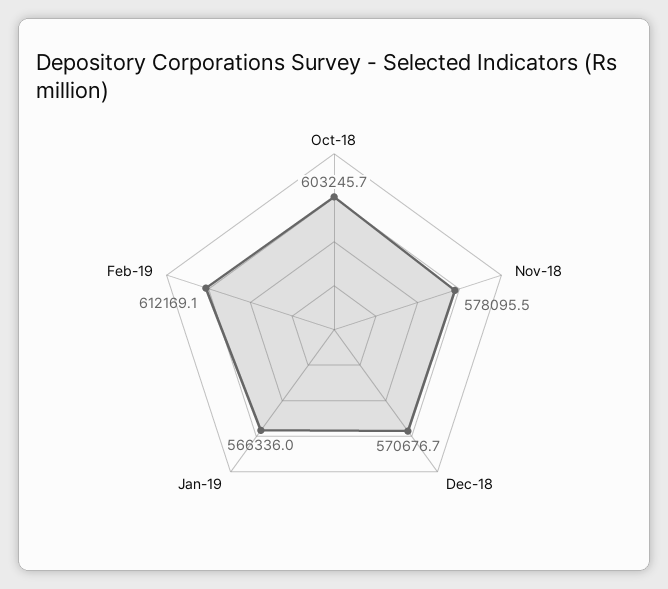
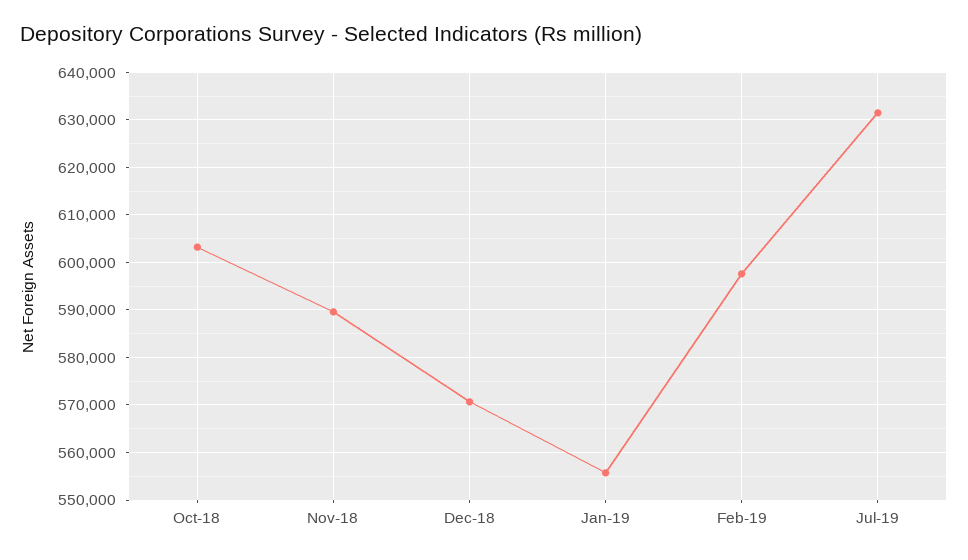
Nov-18: 578095.5 -> 590000
Jan-19: 566336 -> 556000
Feb-19: 612169.1 -> 598000
Jul-19: none -> 632000

